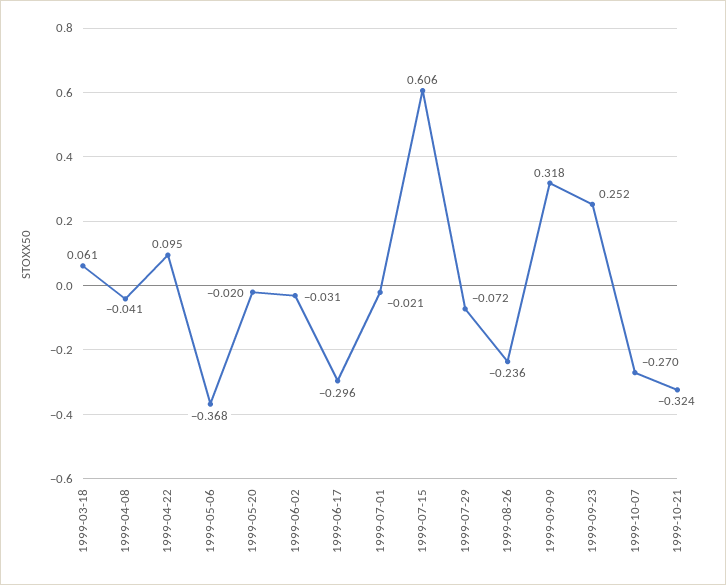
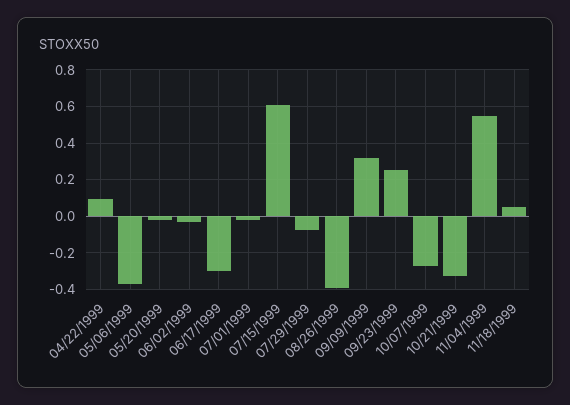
1999-03-18: 0.061 -> none
1999-04-08: -0.041 -> none
1999-08-26: -0.236 -> -0.4
11/04/1999: none -> 0.55
11/18/1999: none -> 0.05

